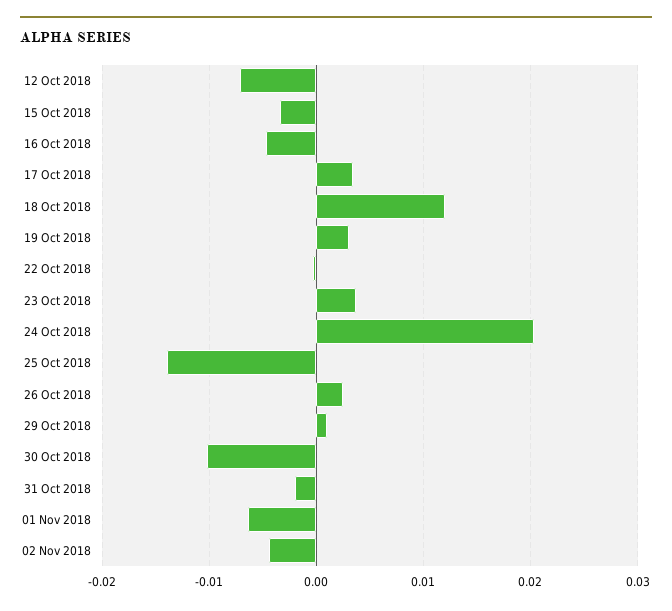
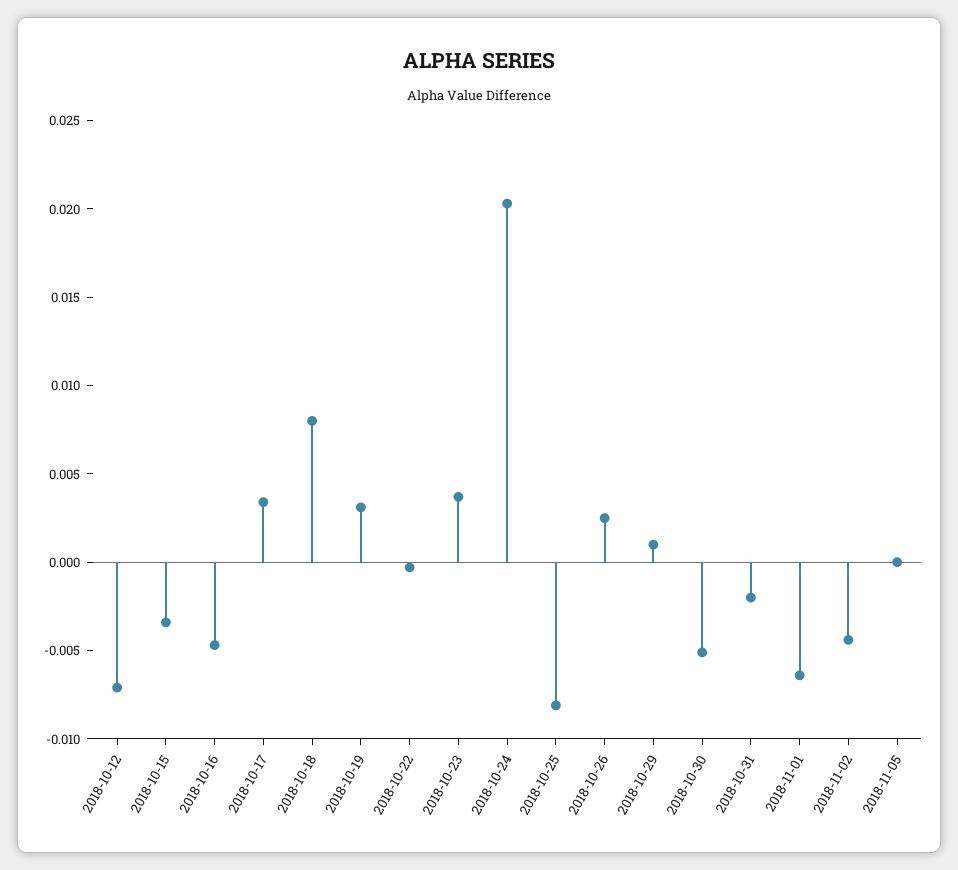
18 Oct 2018: 0.012 -> 0.008
25 Oct 2018: -0.014 -> -0.008
30 Oct 2018: -0.01 -> -0.005
2018-11-05: none -> 0

